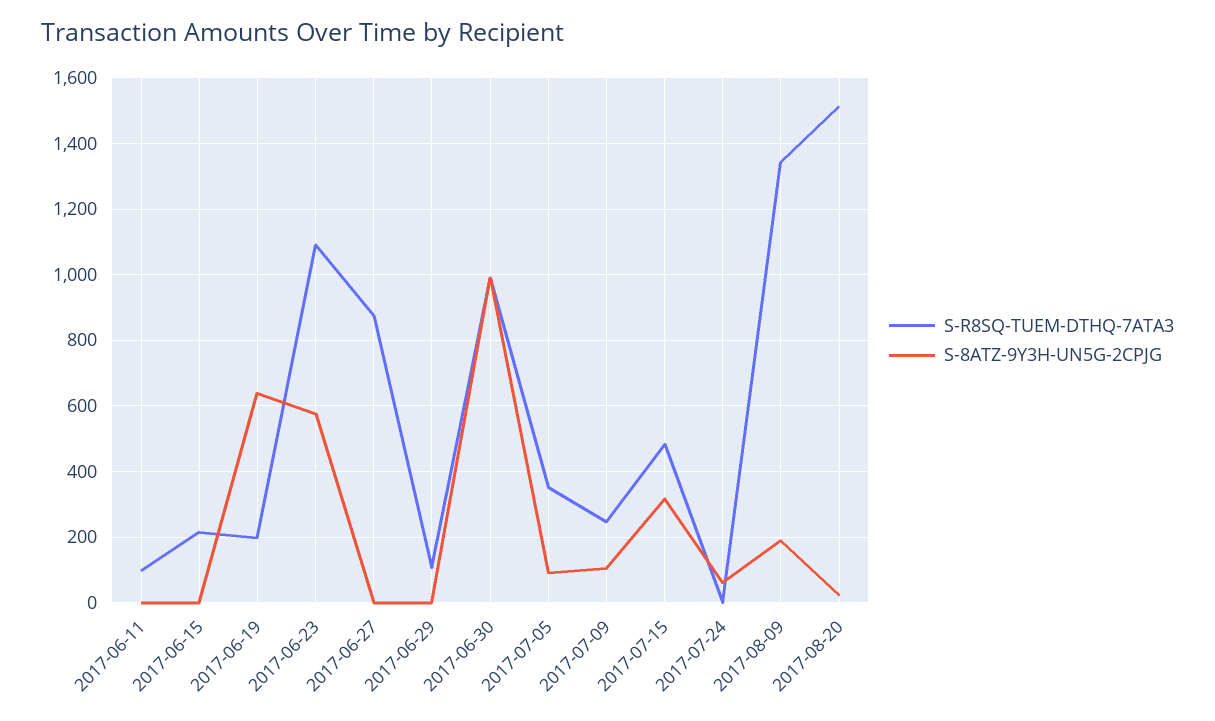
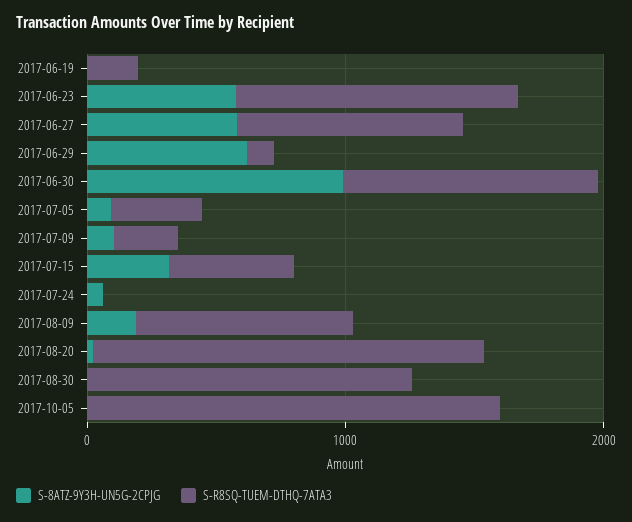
S-R8SQ-TUEM-DTHQ-7ATA3, 2017-06-11: 100 -> none
S-8ATZ-9Y3H-UN5G-2CPJG, 2017-06-11: 0 -> none
S-R8SQ-TUEM-DTHQ-7ATA3, 2017-06-15: 220 -> none
S-8ATZ-9Y3H-UN5G-2CPJG, 2017-06-15: 0 -> none
S-8ATZ-9Y3H-UN5G-2CPJG, 2017-06-19: 640 -> 0
S-8ATZ-9Y3H-UN5G-2CPJG, 2017-06-27: 0 -> 600
S-8ATZ-9Y3H-UN5G-2CPJG, 2017-06-29: 0 -> 600
S-R8SQ-TUEM-DTHQ-7ATA3, 2017-08-09: 1340 -> 800
S-8ATZ-9Y3H-UN5G-2CPJG, 2017-08-30: none -> 0
S-R8SQ-TUEM-DTHQ-7ATA3, 2017-08-30: none -> 1200
S-8ATZ-9Y3H-UN5G-2CPJG, 2017-10-05: none -> 0
S-R8SQ-TUEM-DTHQ-7ATA3, 2017-10-05: none -> 1600

